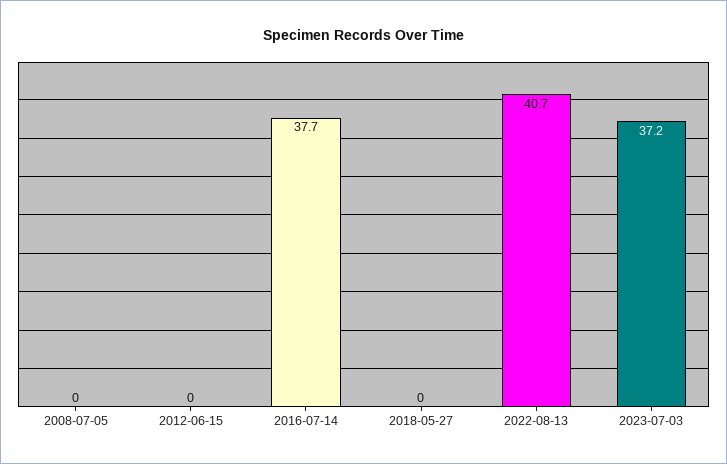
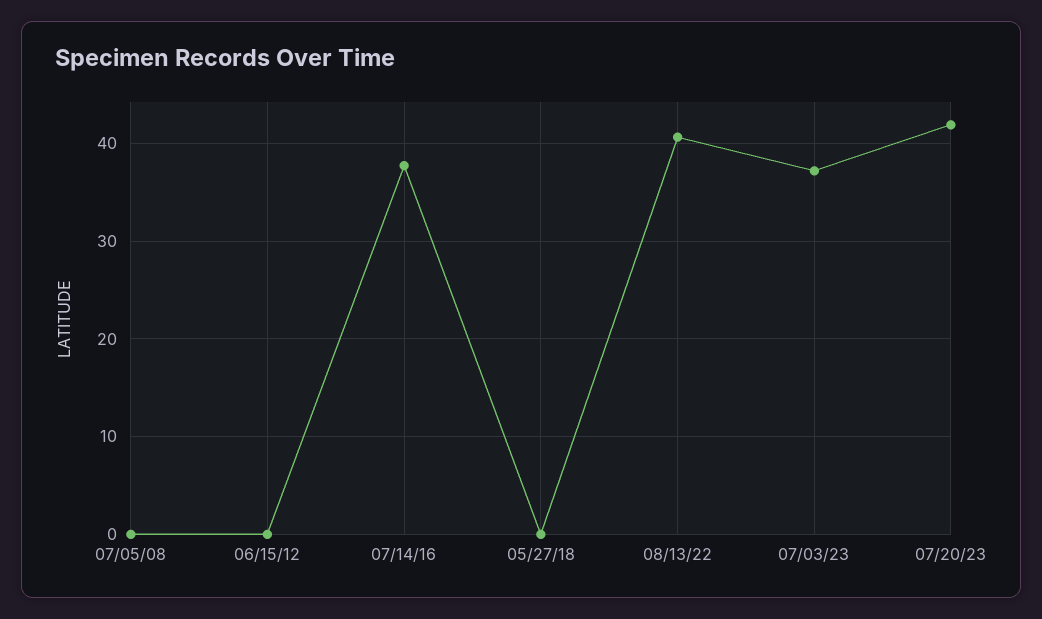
07/20/23: none -> 42

